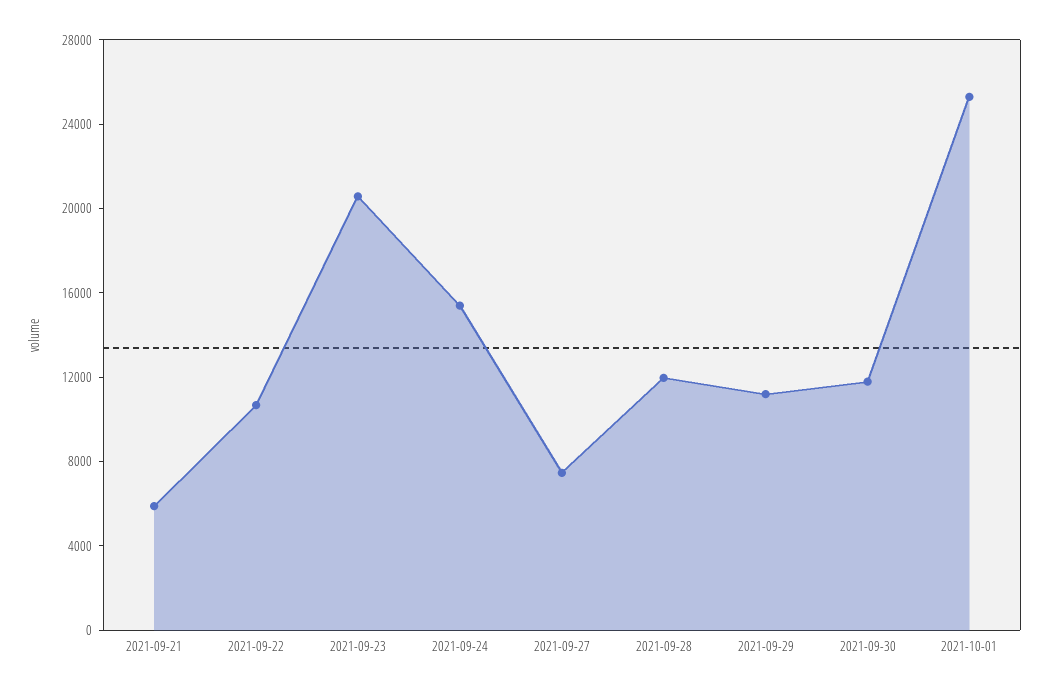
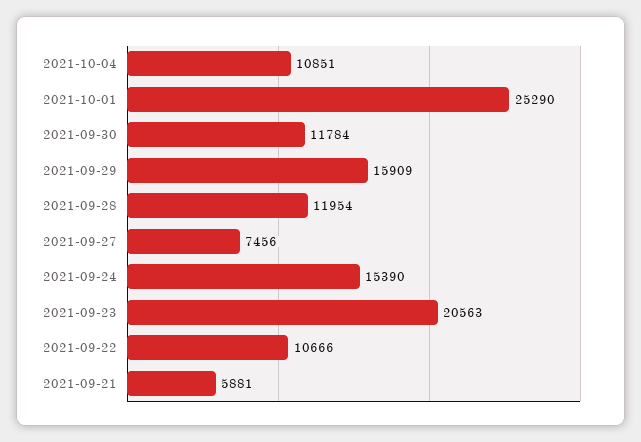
2021-09-29: 11000 -> 15909
2021-10-04: none -> 10851

